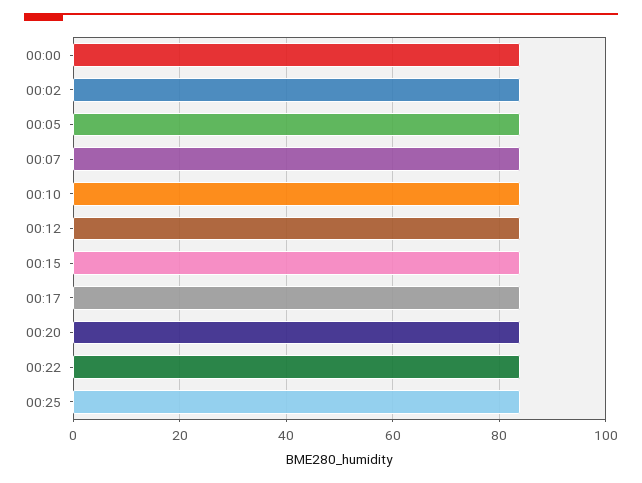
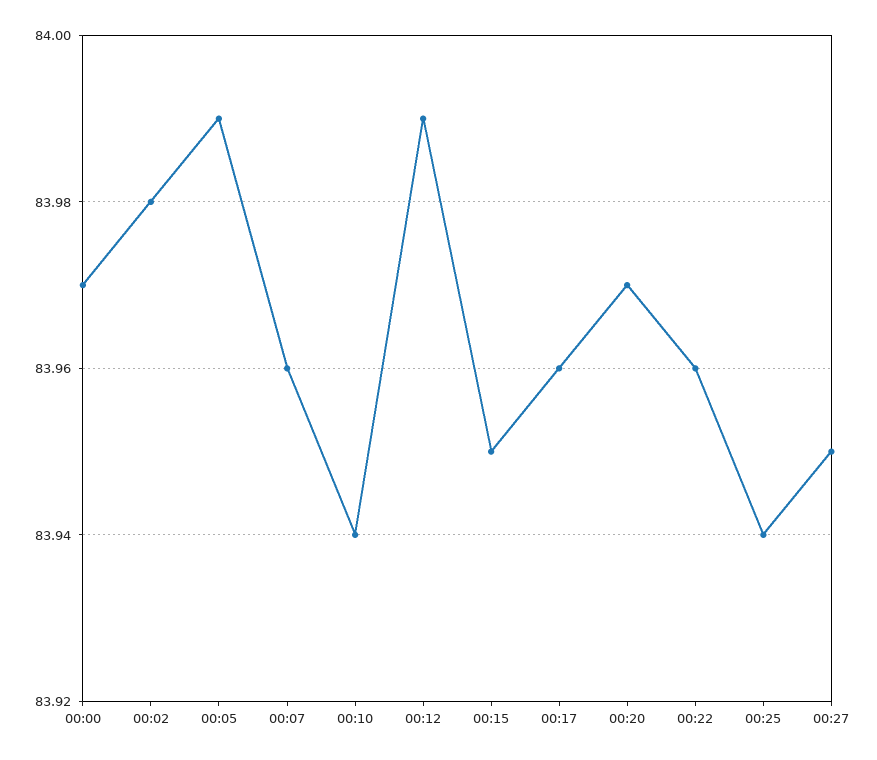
00:27: none -> 83.95

